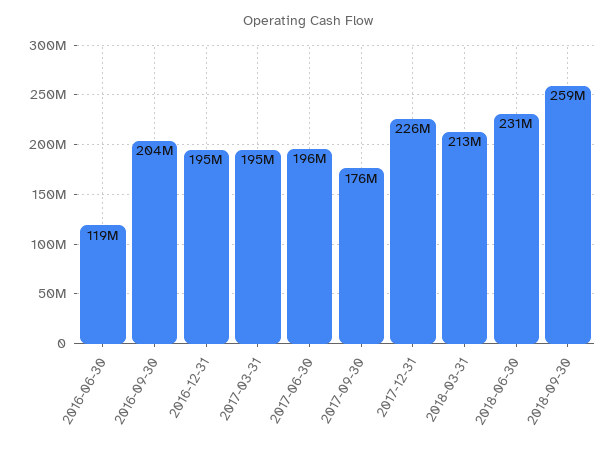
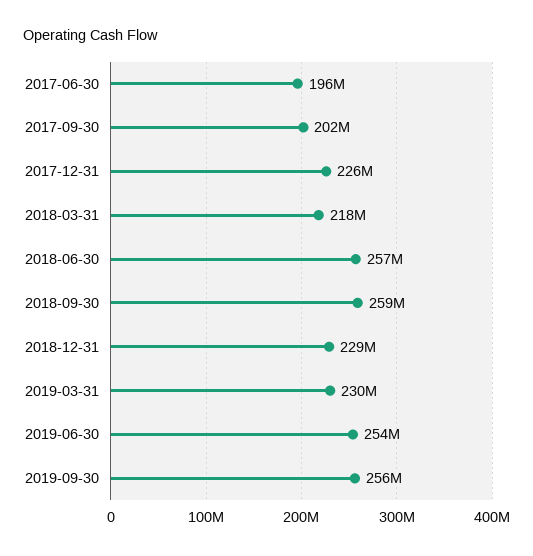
2016-06-30: 119000000 -> none
2016-09-30: 204000000 -> none
2016-12-31: 195000000 -> none
2017-03-31: 195000000 -> none
2017-09-30: 176000000 -> 202000000
2018-03-31: 213000000 -> 218000000
2018-06-30: 231000000 -> 257000000
2018-12-31: none -> 229000000
2019-03-31: none -> 230000000
2019-06-30: none -> 254000000
2019-09-30: none -> 256000000

